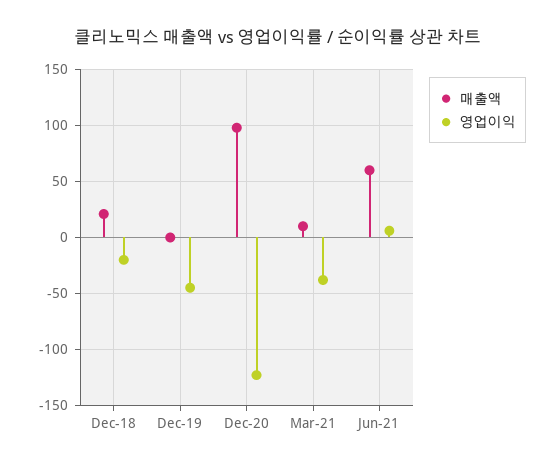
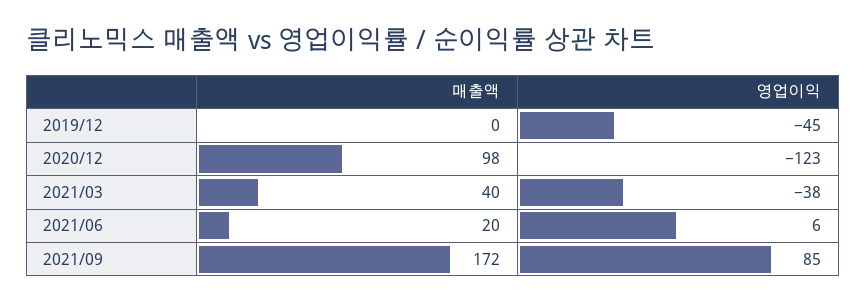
매출액, Dec-18: 20 -> none
영업이익, Dec-18: -20 -> none
매출액, Mar-21: 10 -> 40
매출액, Jun-21: 60 -> 20
매출액, 2021/09: none -> 172
영업이익, 2021/09: none -> 85

